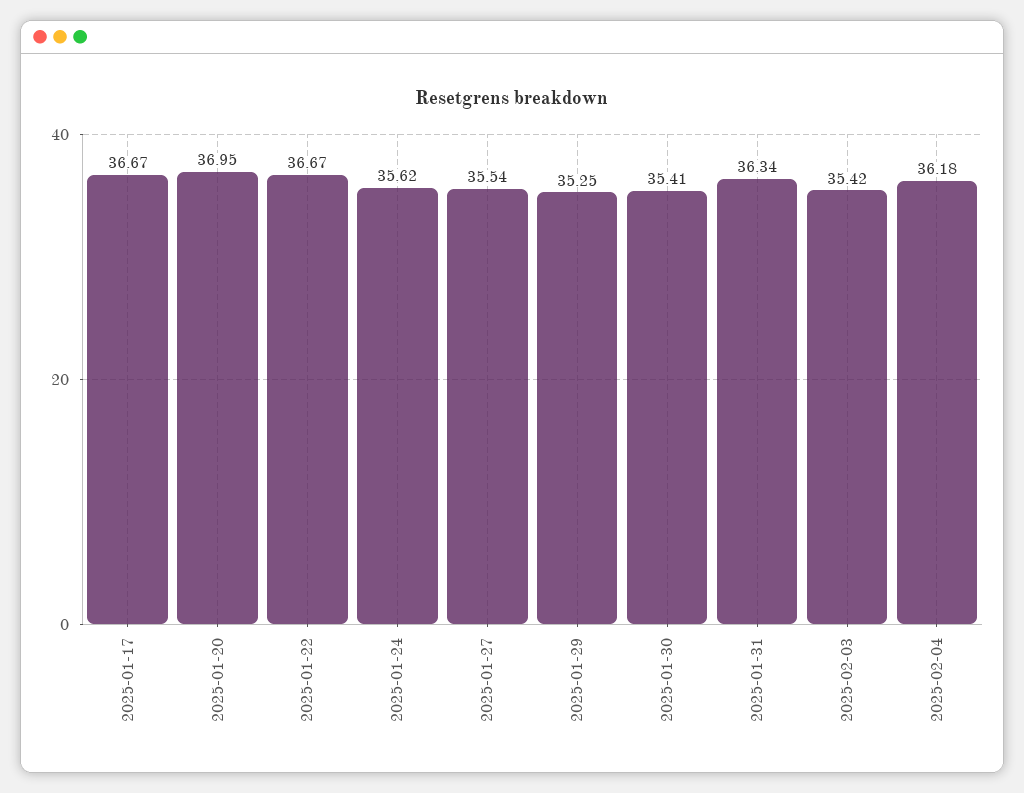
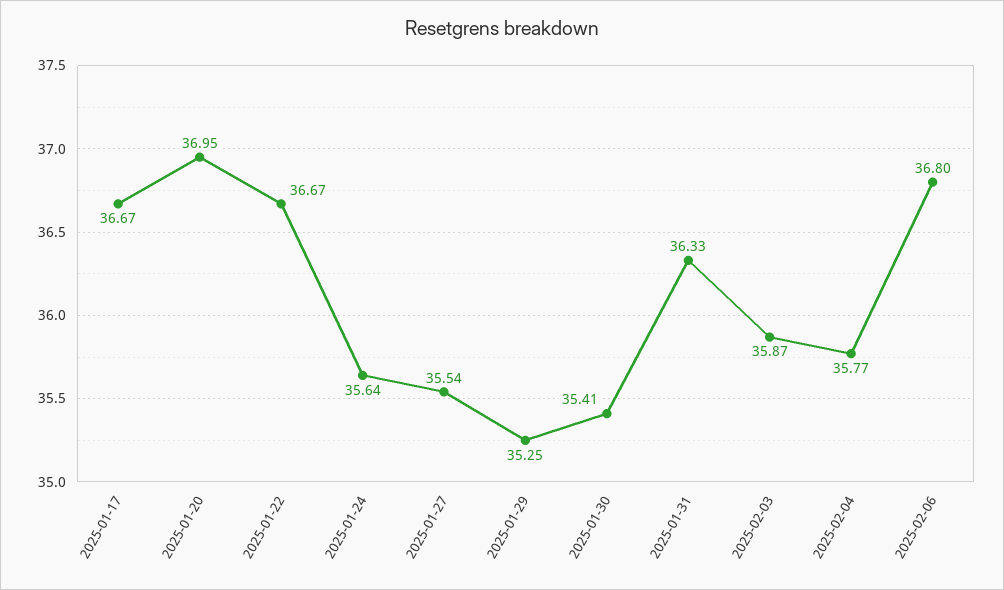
2025-01-24: 35.62 -> 35.64
2025-01-31: 36.34 -> 36.33
2025-02-03: 35.42 -> 35.87
2025-02-04: 36.18 -> 35.77
2025-02-06: none -> 36.8

